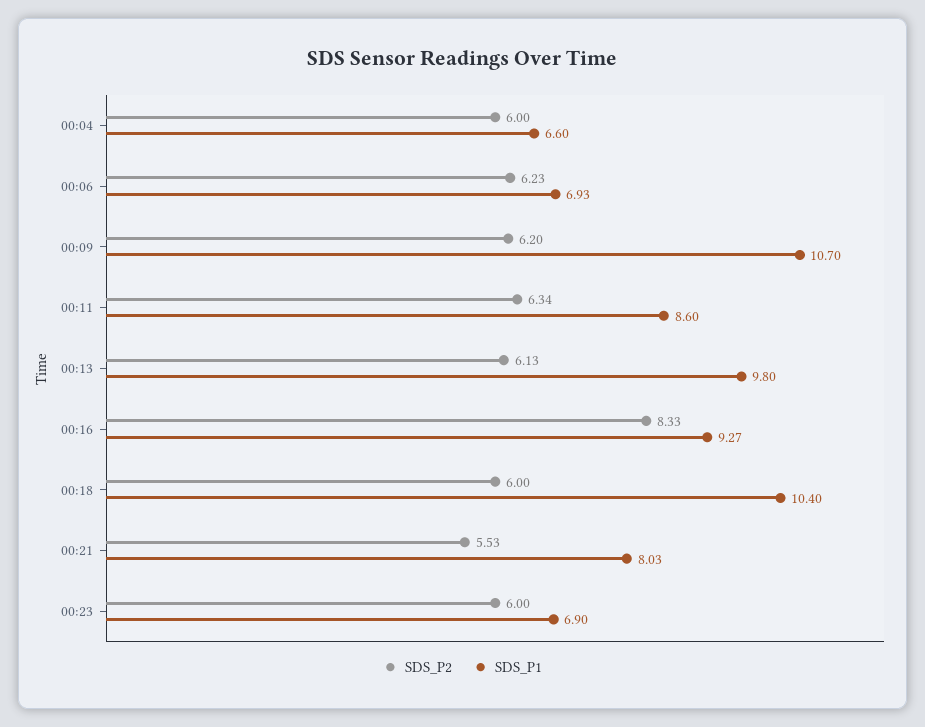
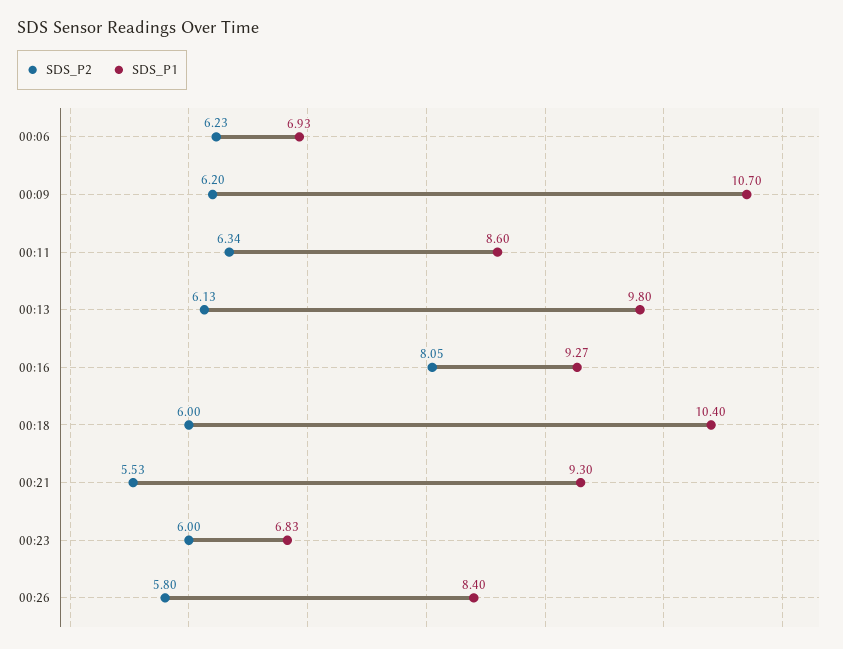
SDS_P2, 00:04: 6 -> none
SDS_P1, 00:04: 6.6 -> none
SDS_P2, 00:16: 8.33 -> 8.05
SDS_P1, 00:21: 8.03 -> 9.3
SDS_P1, 00:23: 6.9 -> 6.83
SDS_P2, 00:26: none -> 5.8
SDS_P1, 00:26: none -> 8.4

